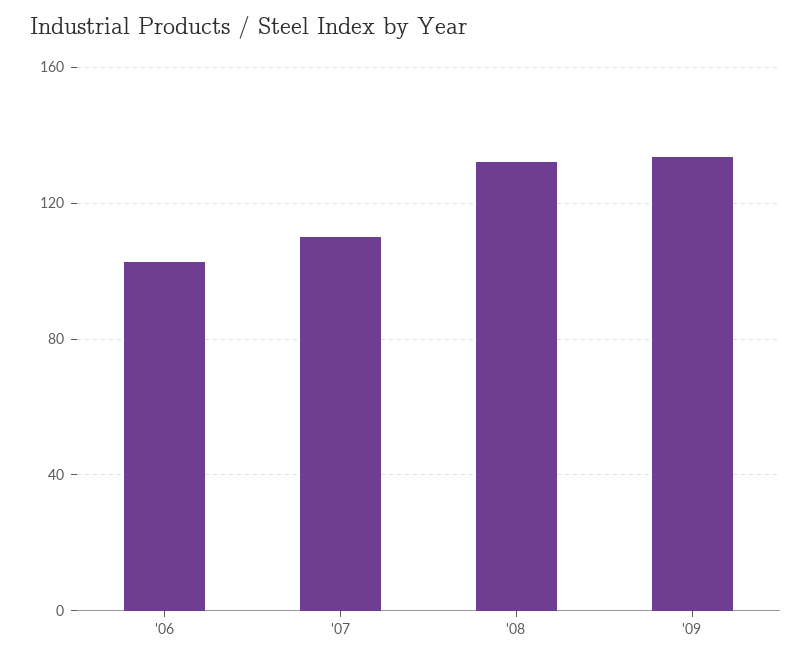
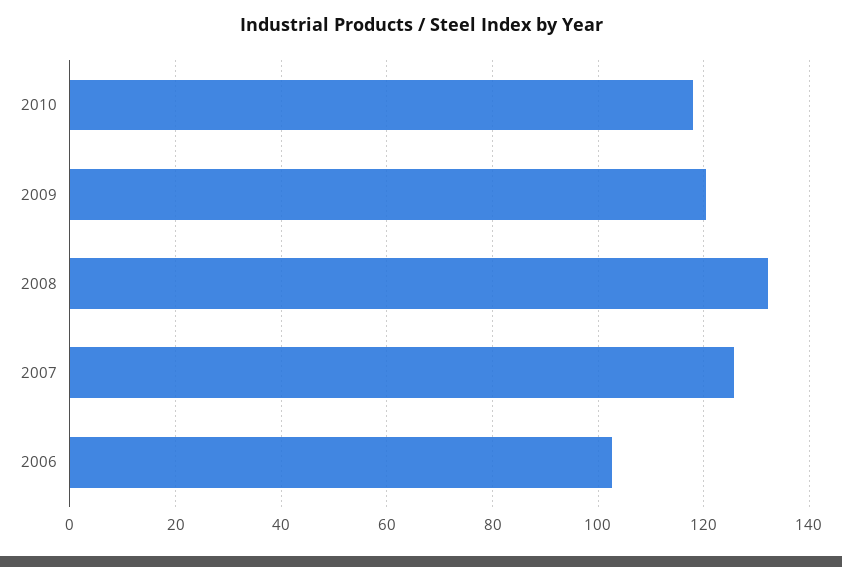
'07: 110 -> 126
'09: 135 -> 120
2010: none -> 118

